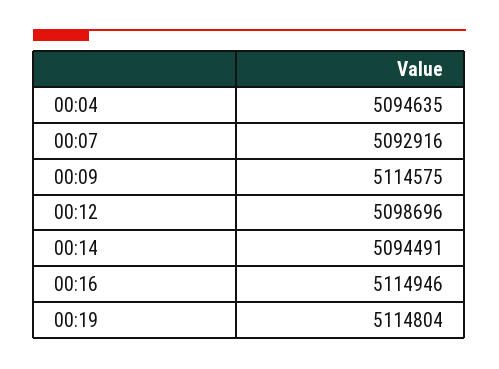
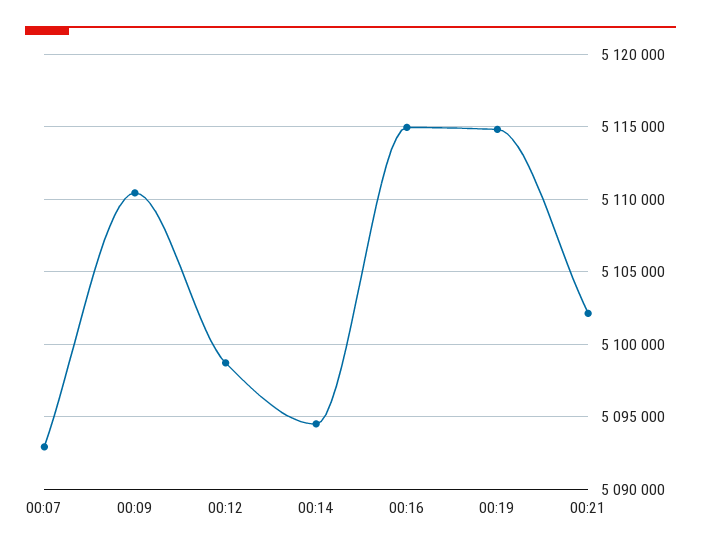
00:04: 5094635 -> none
00:09: 5114575 -> 5110500
00:21: none -> 5102000

